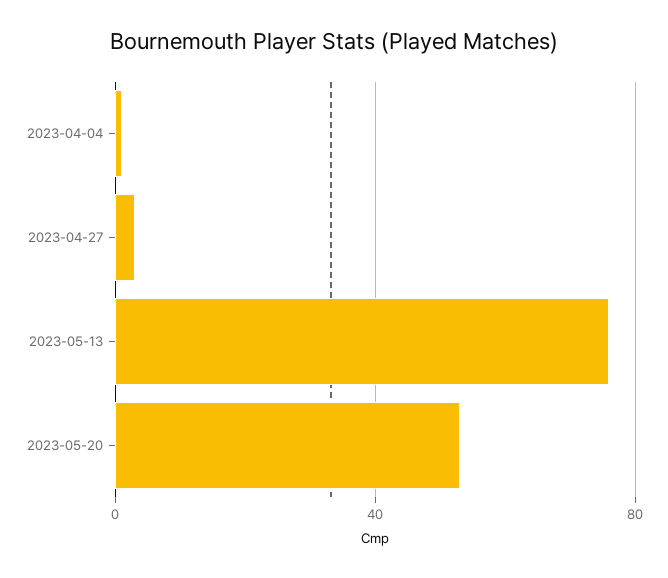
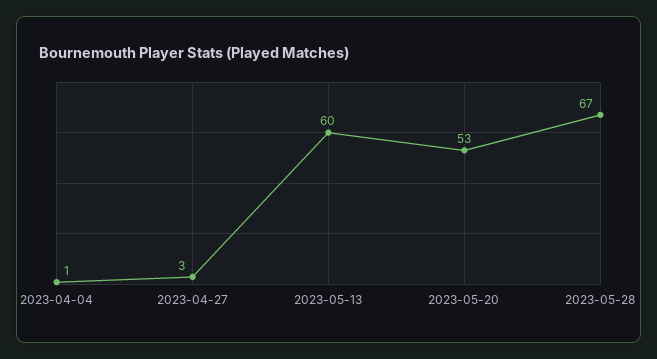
2023-05-13: 75 -> 60
2023-05-28: none -> 67

